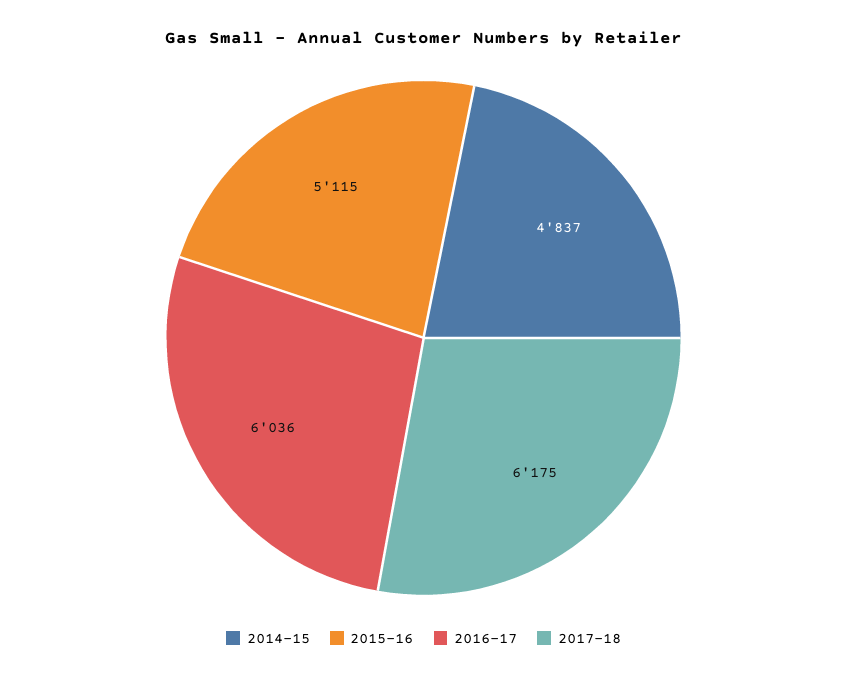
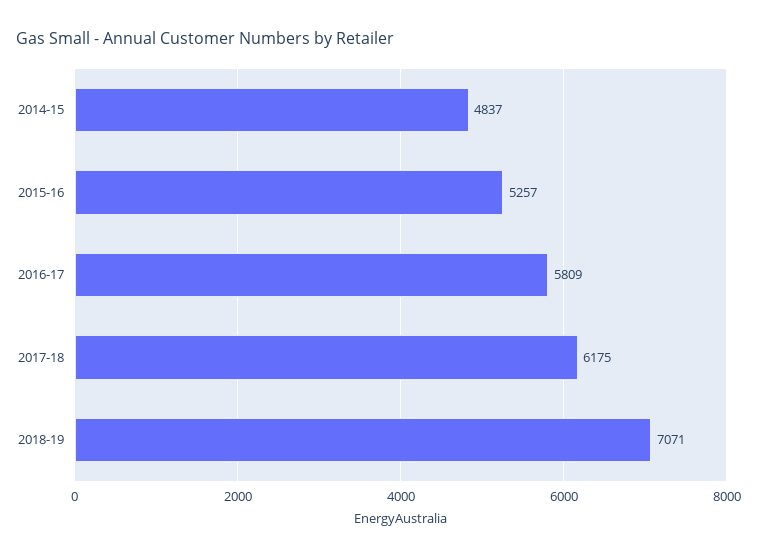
2015-16: 5115 -> 5257
2016-17: 6036 -> 5809
2018-19: none -> 7071

